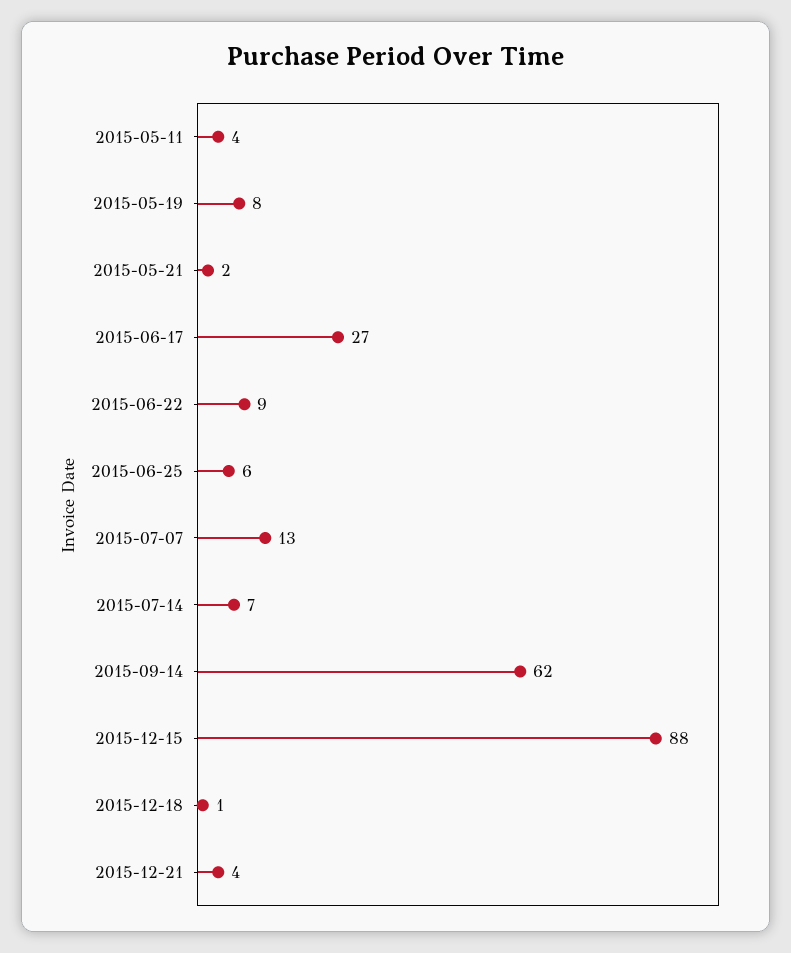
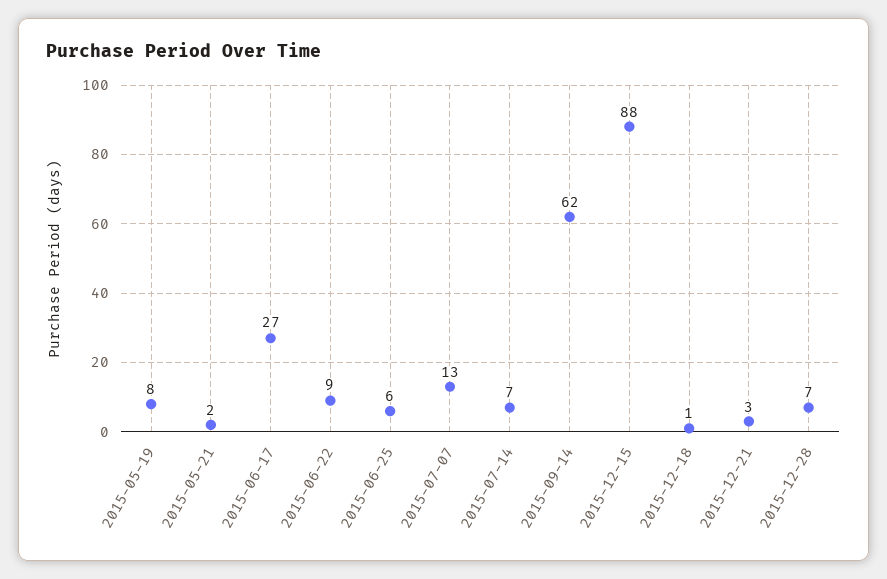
2015-05-11: 4 -> none
2015-12-21: 4 -> 3
2015-12-28: none -> 7

